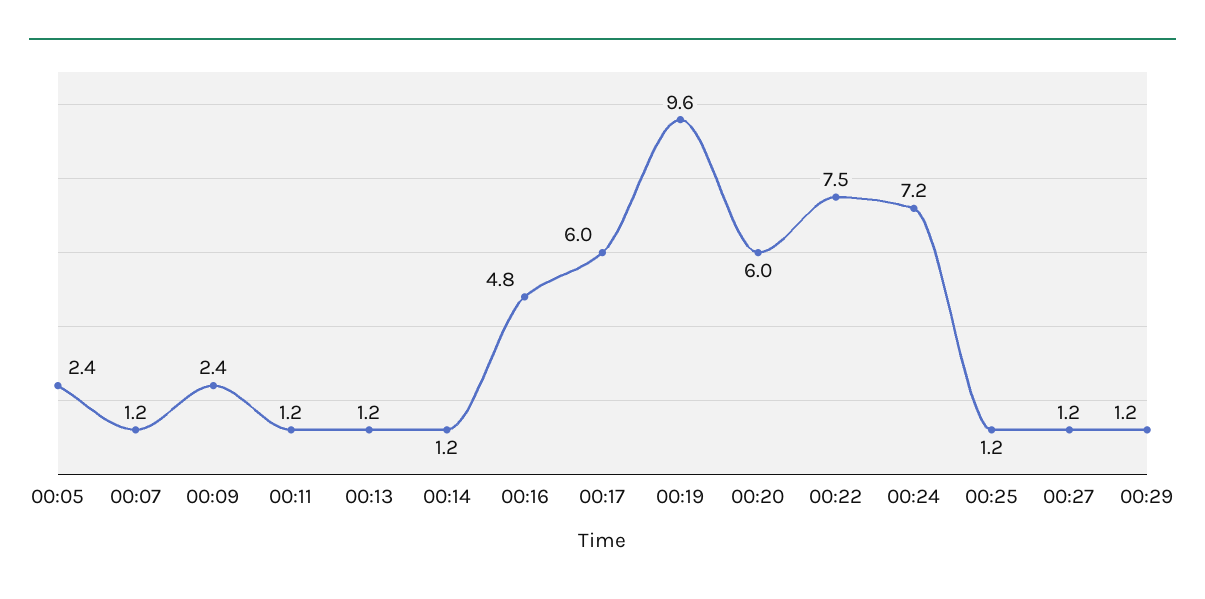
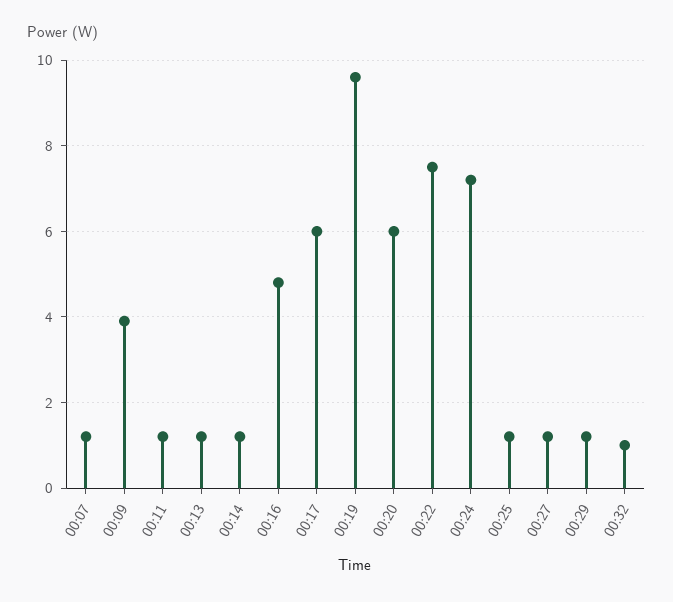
00:05: 2.4 -> none
00:09: 2.4 -> 4
00:32: none -> 1

